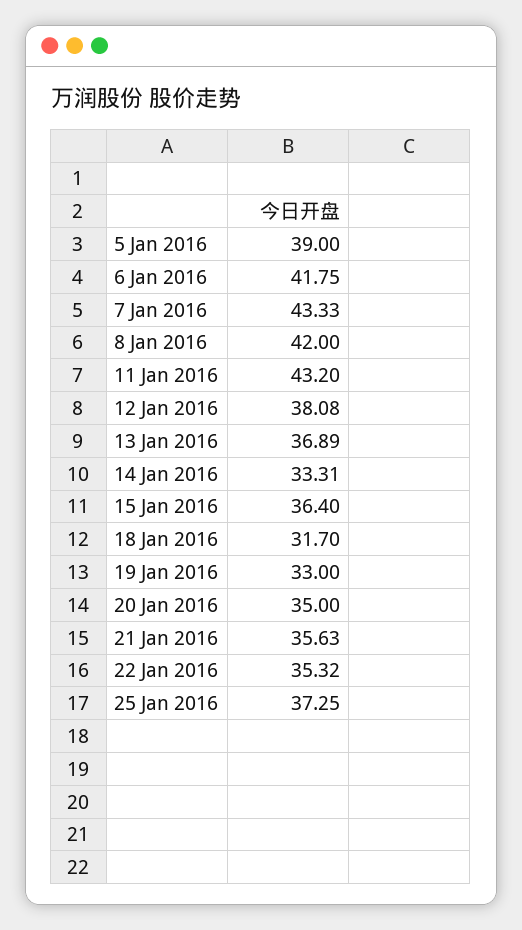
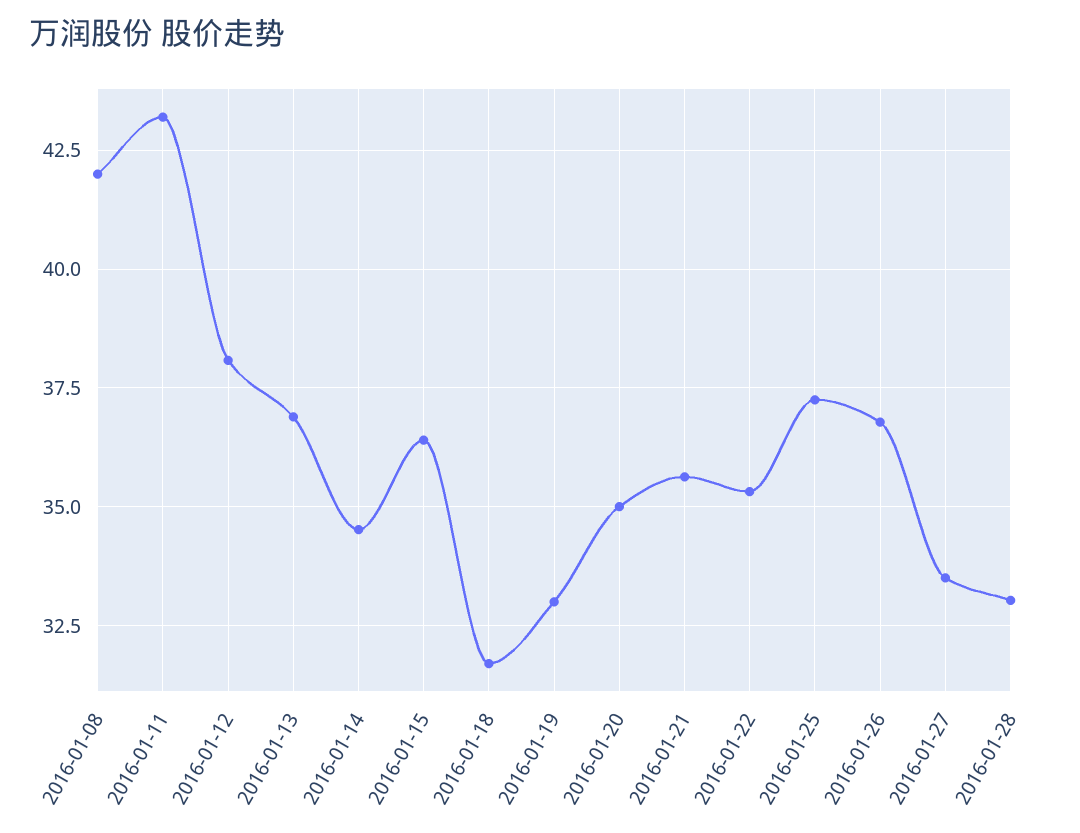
5 Jan 2016: 39 -> none
6 Jan 2016: 41.75 -> none
7 Jan 2016: 43.33 -> none
14 Jan 2016: 33.31 -> 34.5
2016-01-26: none -> 36.75
2016-01-27: none -> 33.5
2016-01-28: none -> 33

